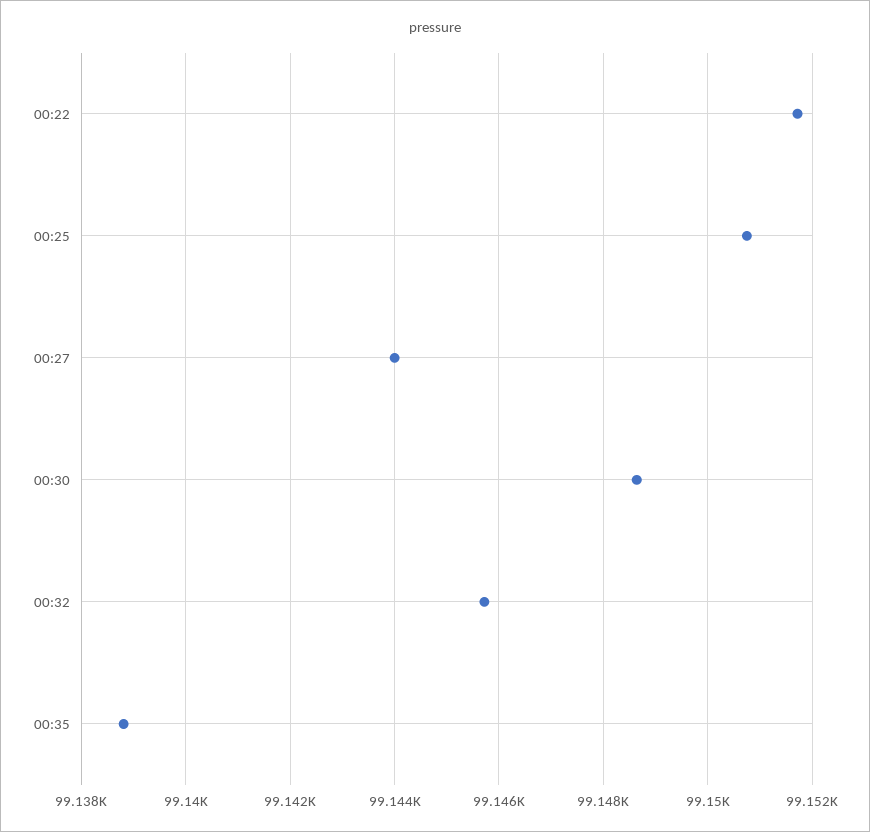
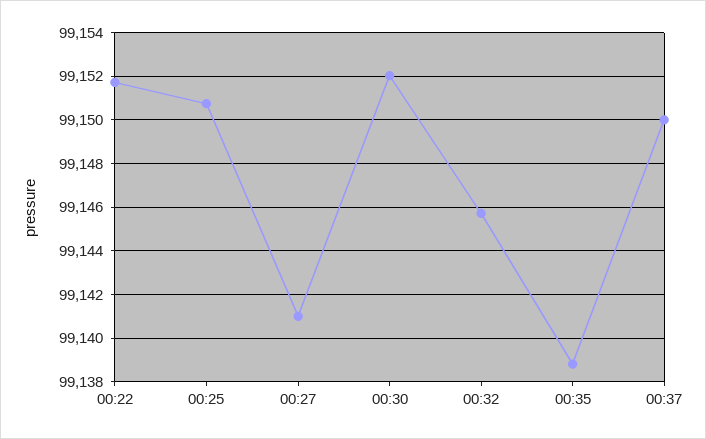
00:27: 99144 -> 99141
00:30: 99148.6 -> 99152
00:37: none -> 99150

